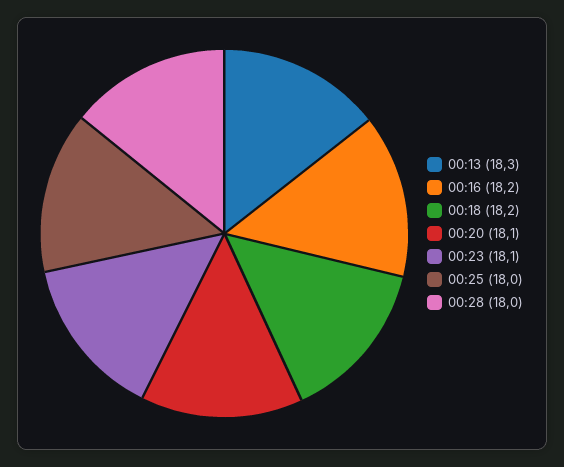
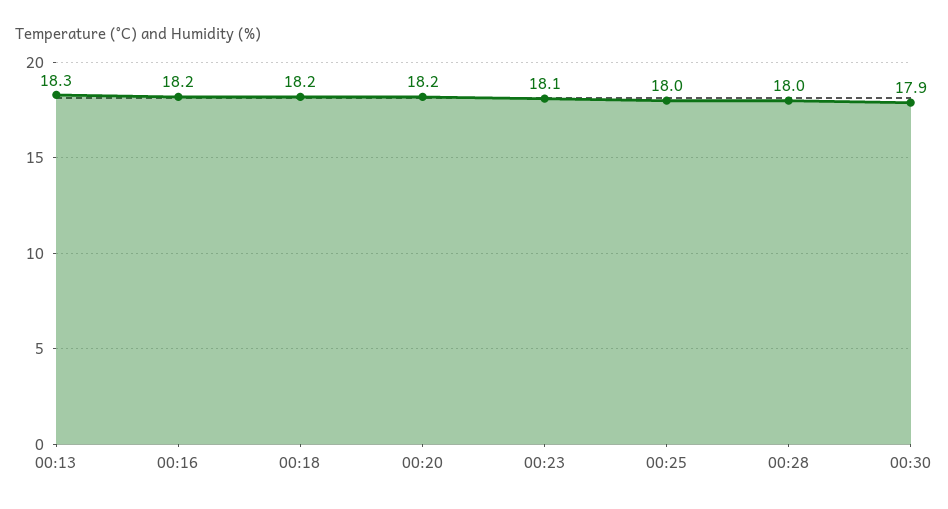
00:20: 18.1 -> 18.2
00:30: none -> 17.9

